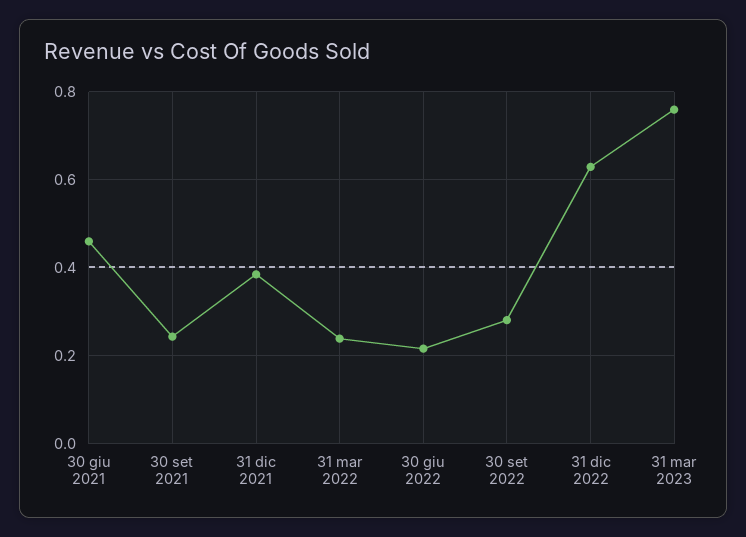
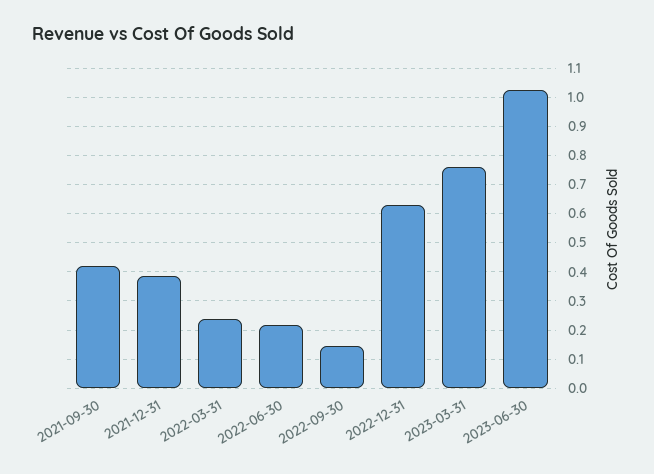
30 giu 2021: 0.46 -> none
30 set 2021: 0.24 -> 0.425
30 set 2022: 0.28 -> 0.15
2023-06-30: none -> 1.025

